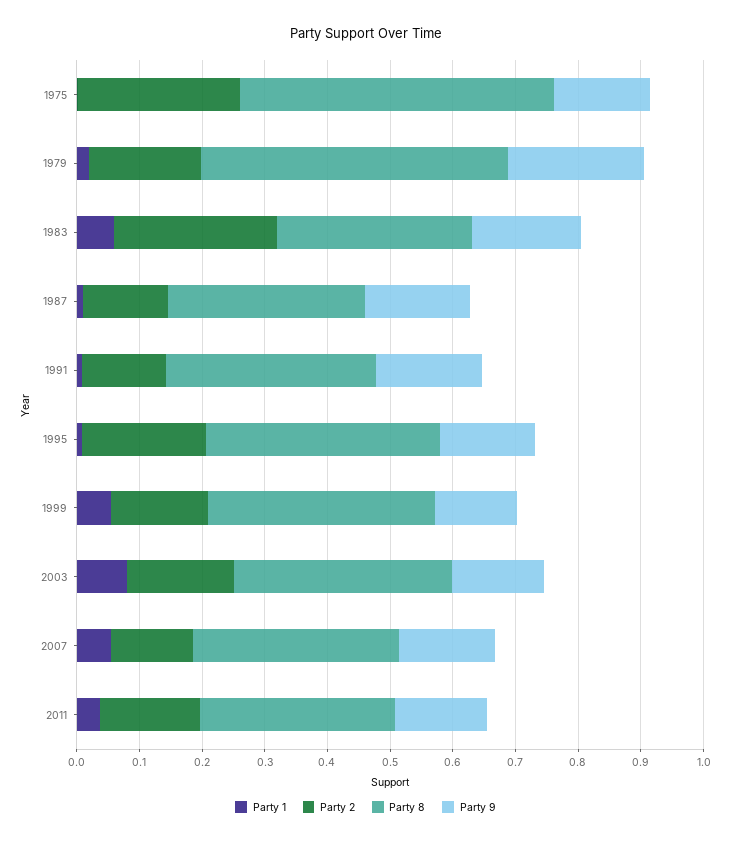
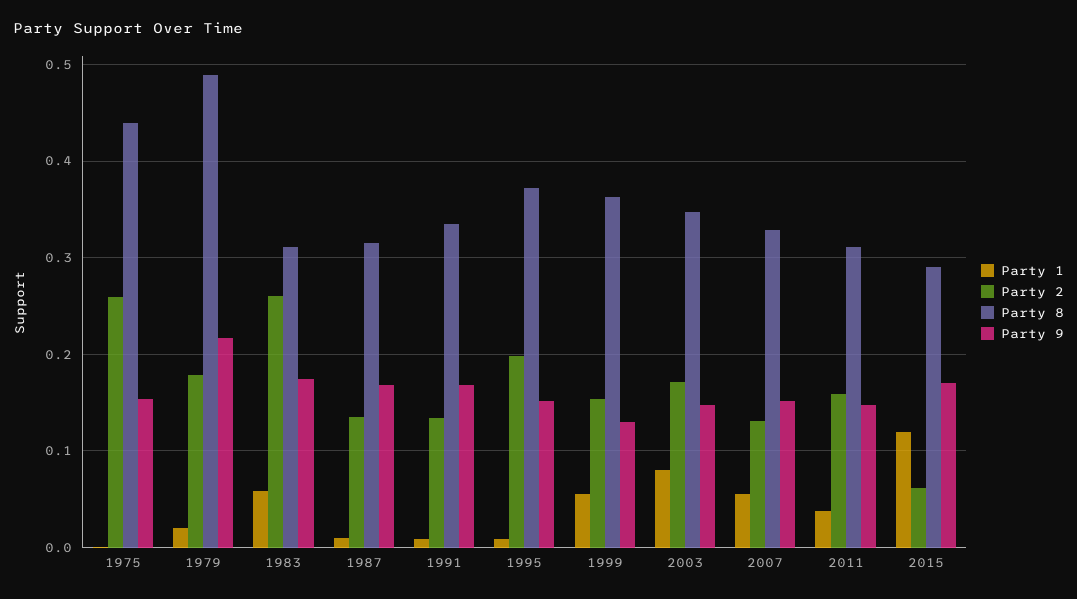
Party 8, 1975: 0.5 -> 0.44
Party 1, 2015: none -> 0.12
Party 2, 2015: none -> 0.06
Party 8, 2015: none -> 0.29
Party 9, 2015: none -> 0.17

